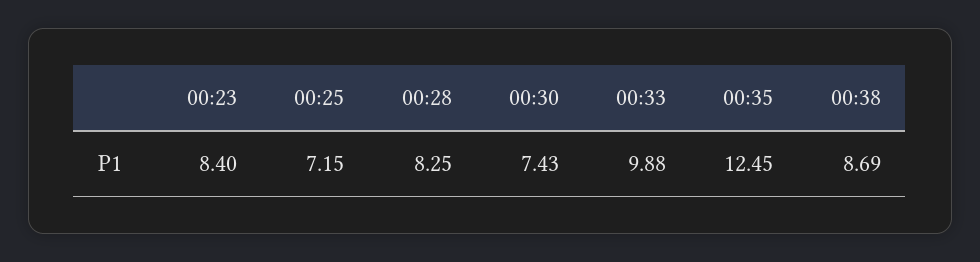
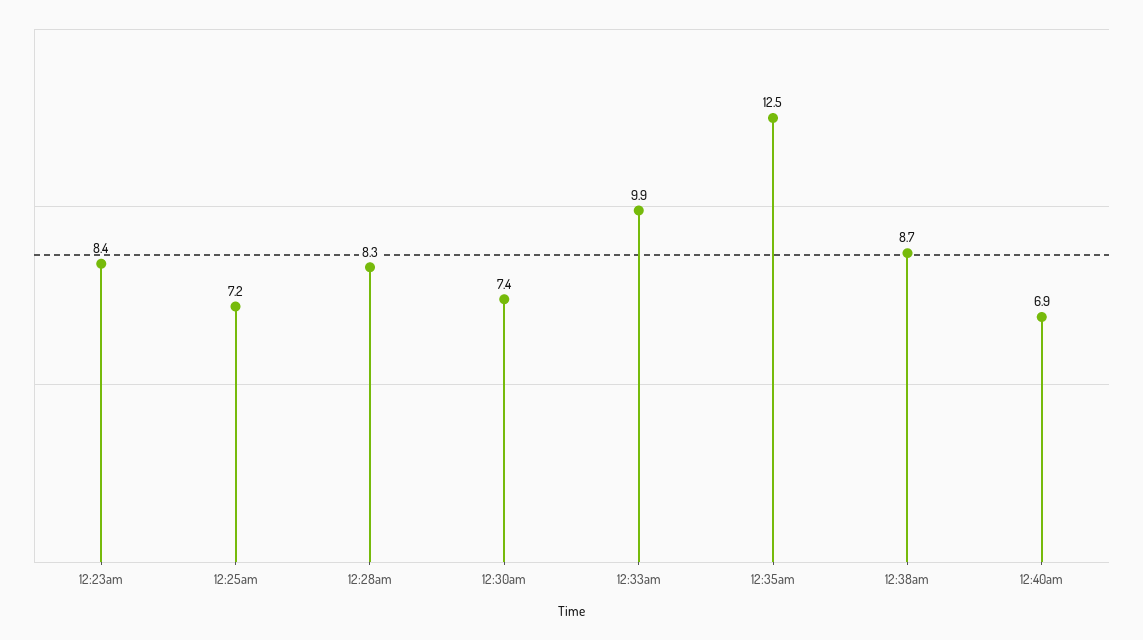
12:40am: none -> 6.9

